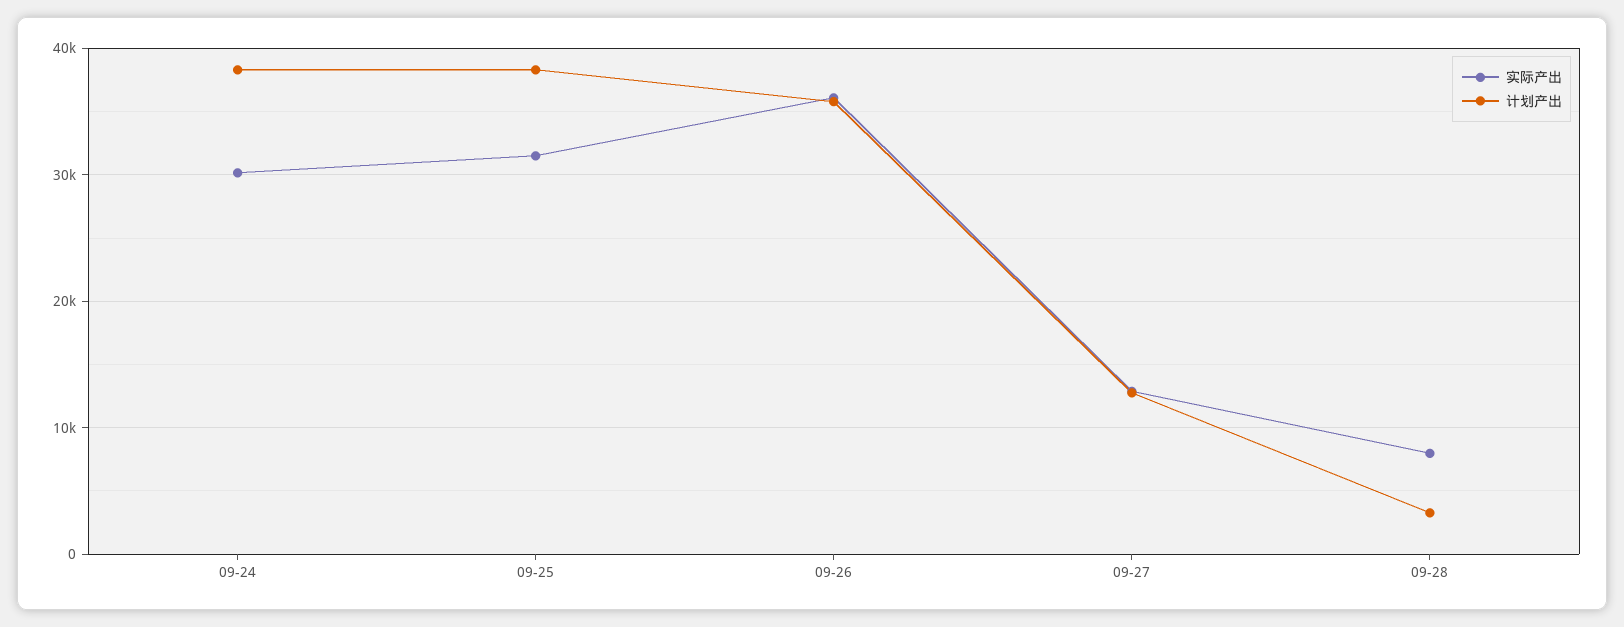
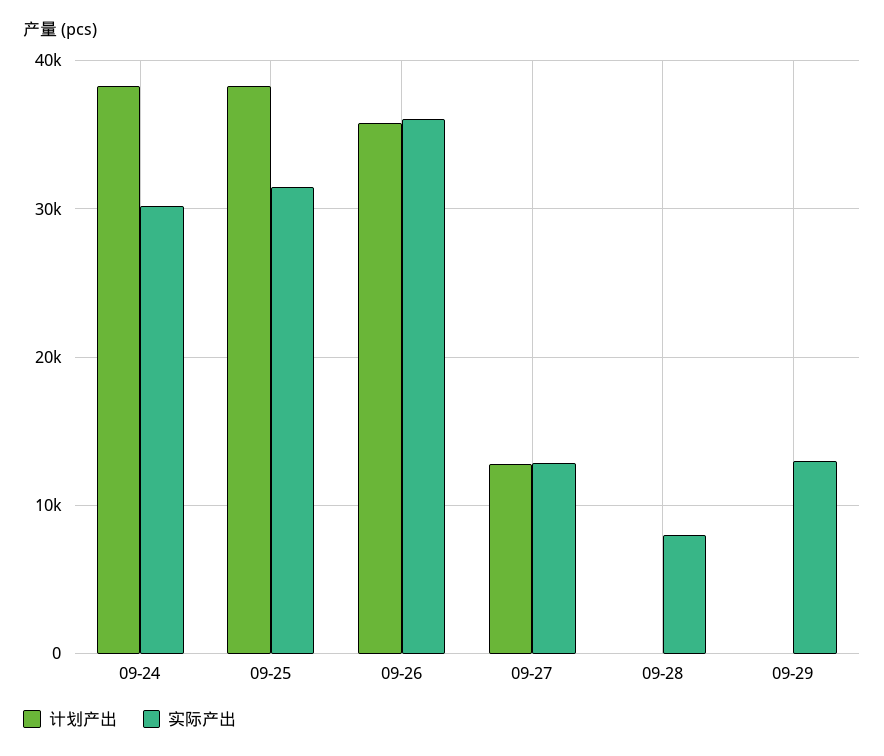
计划产出, 09-28: 3000 -> 0
计划产出, 09-29: none -> 0
实际产出, 09-29: none -> 13000

